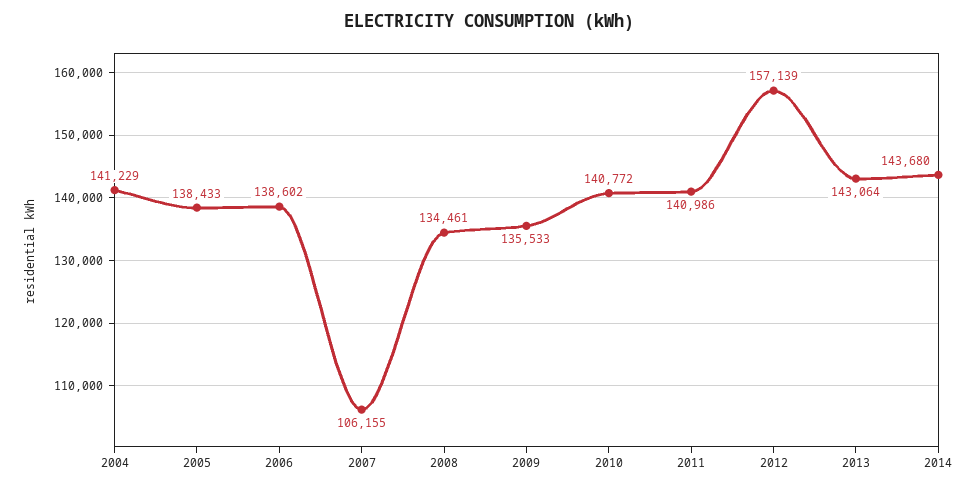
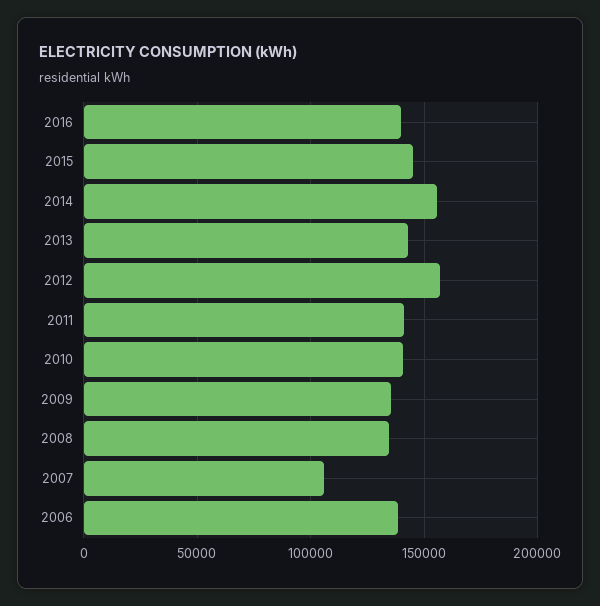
2004: 141229 -> none
2005: 138433 -> none
2014: 143680 -> 155000
2016: none -> 140000
2015: none -> 145000

